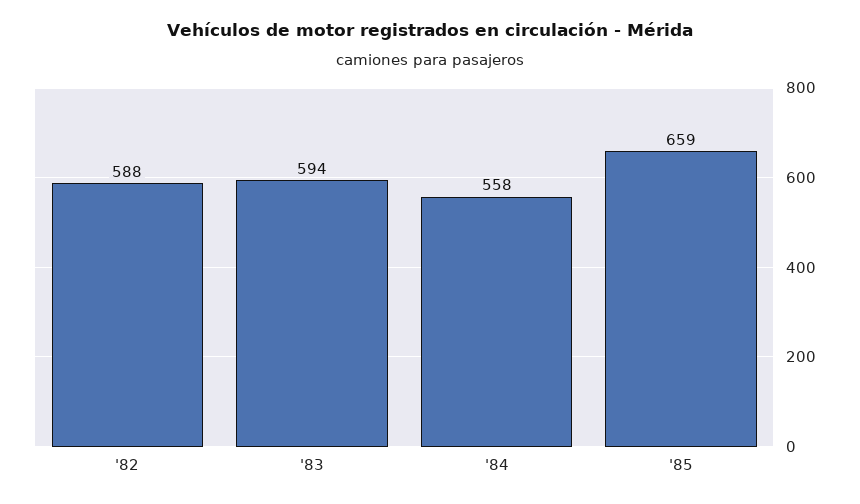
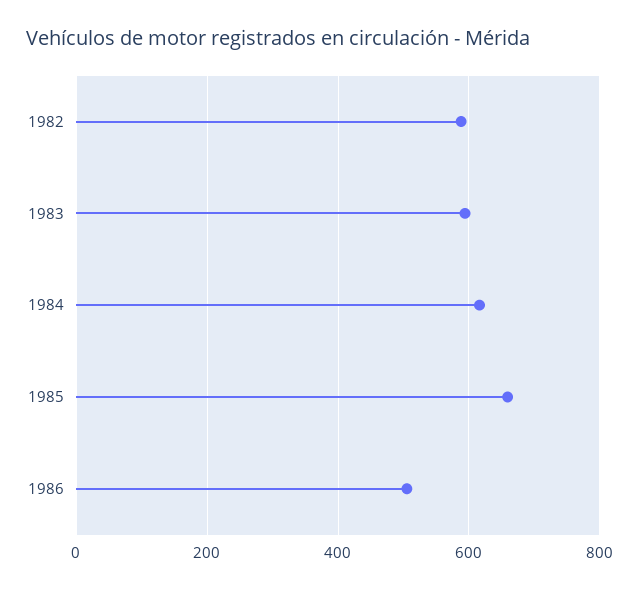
'84: 558 -> 620
1986: none -> 500

